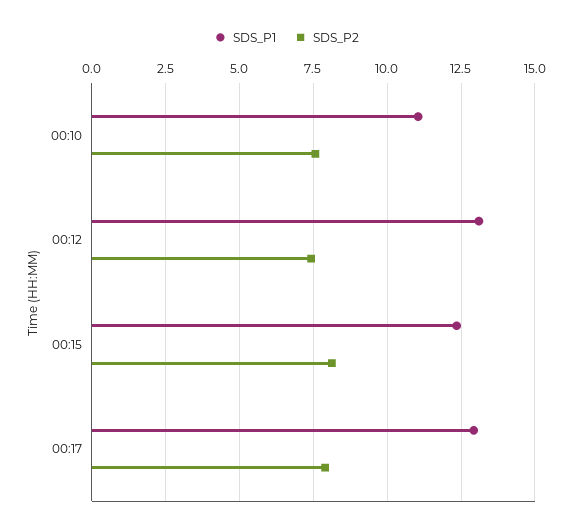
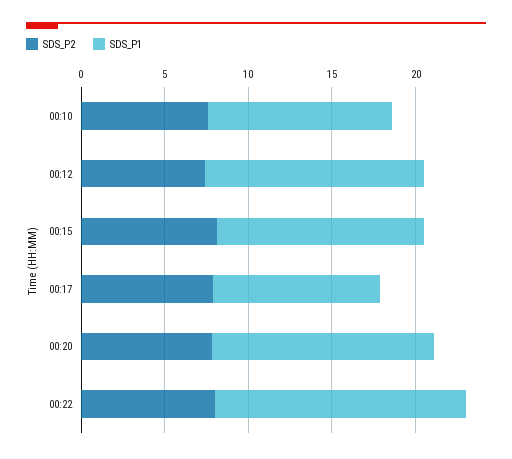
SDS_P1, 00:17: 13 -> 10
SDS_P2, 00:20: none -> 8
SDS_P1, 00:20: none -> 13
SDS_P2, 00:22: none -> 8
SDS_P1, 00:22: none -> 15

